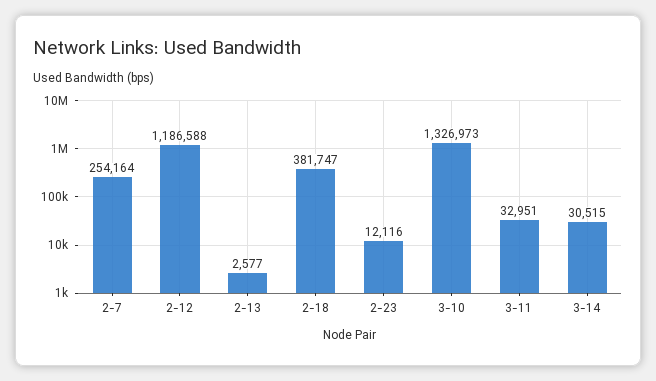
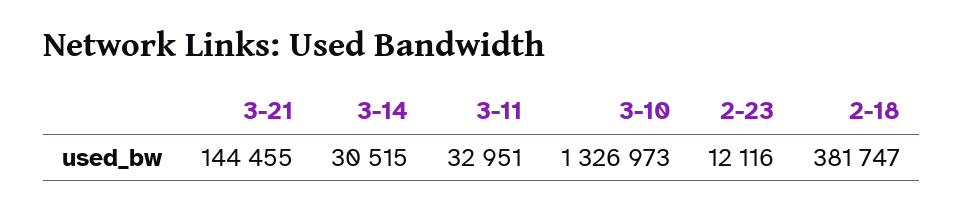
2-7: 254164 -> none
2-12: 1186588 -> none
2-13: 2577 -> none
3-21: none -> 144455

